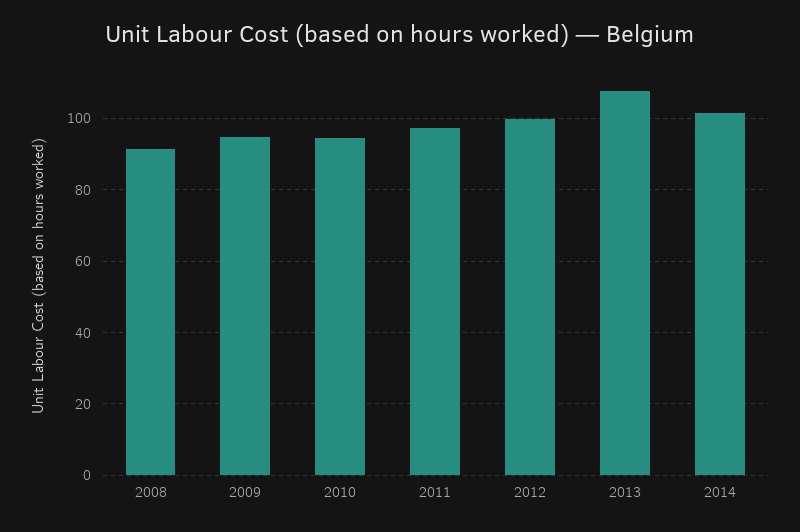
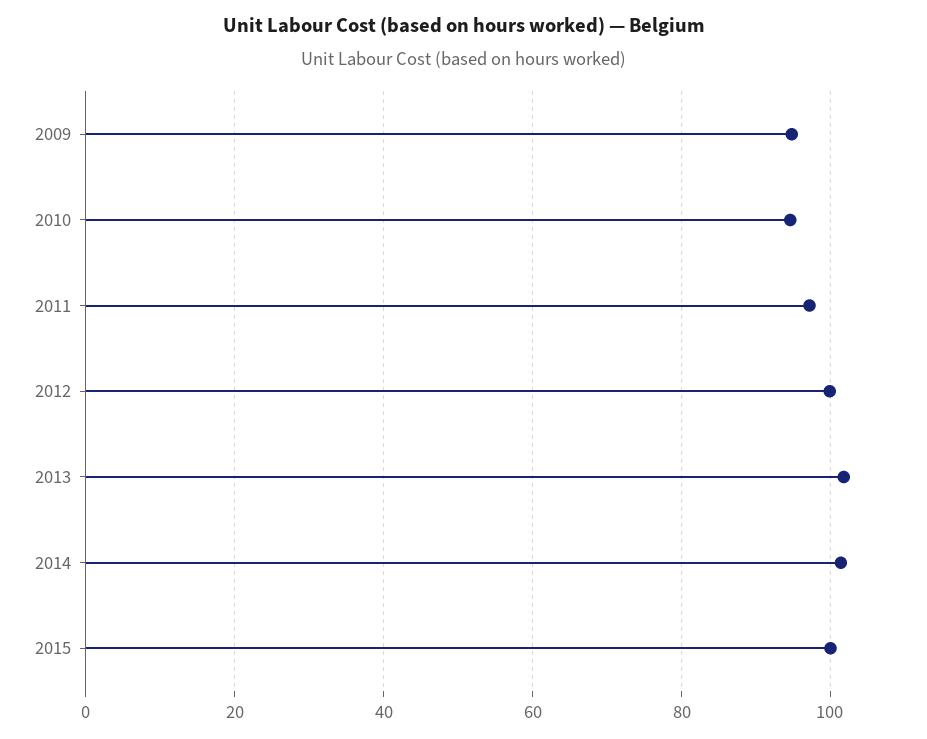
2008: 92 -> none
2013: 108 -> 102
2015: none -> 100

